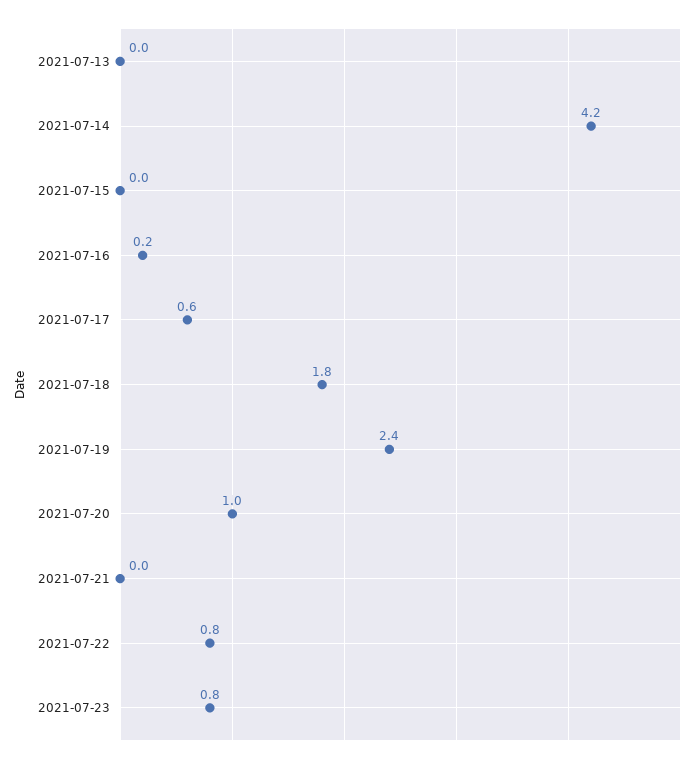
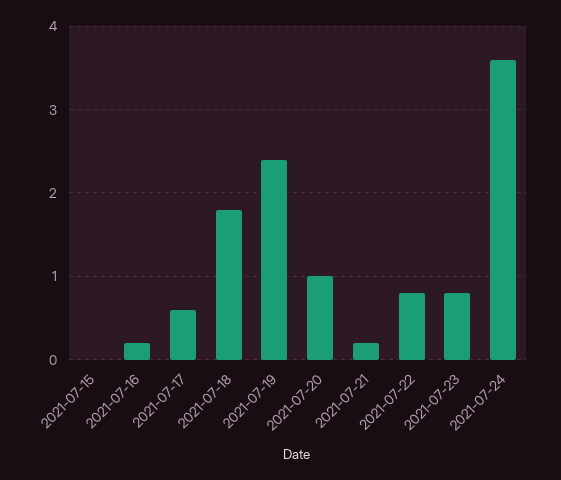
2021-07-13: 0 -> none
2021-07-14: 4.2 -> none
2021-07-21: 0 -> 0.2
2021-07-24: none -> 3.6

